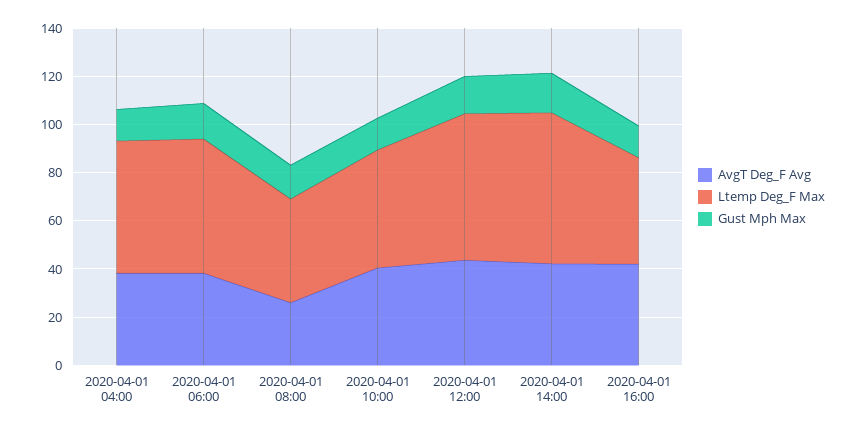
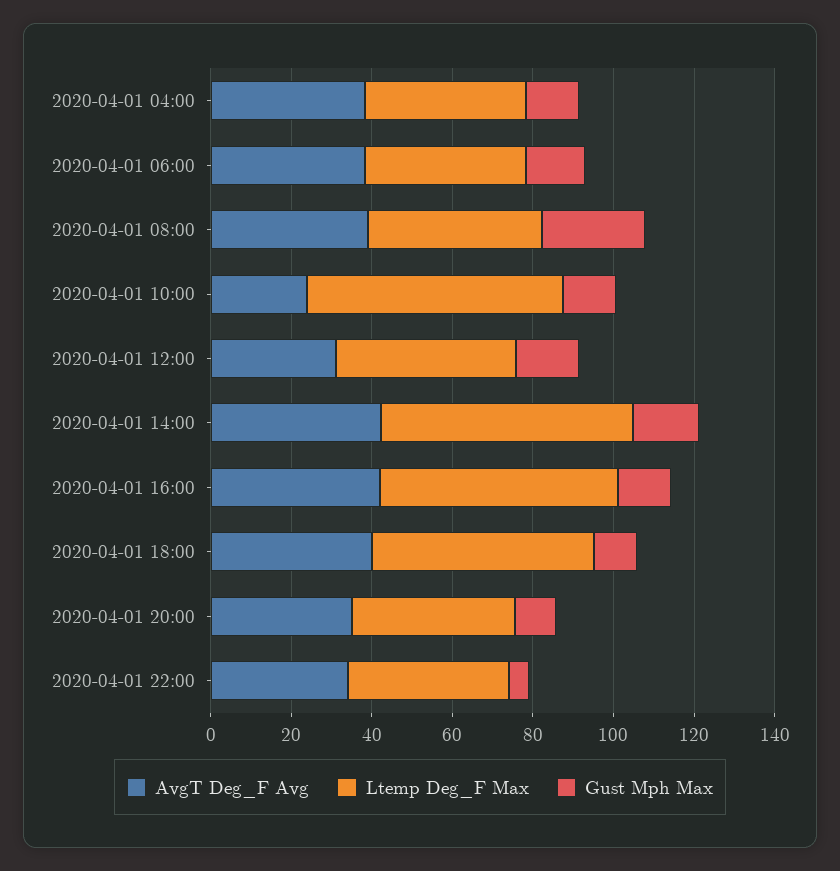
Ltemp Deg_F Max, 2020-04-01 04:00: 55 -> 40
Ltemp Deg_F Max, 2020-04-01 06:00: 55 -> 40
AvgT Deg_F Avg, 2020-04-01 08:00: 25 -> 40
Gust Mph Max, 2020-04-01 08:00: 15 -> 25
AvgT Deg_F Avg, 2020-04-01 10:00: 40 -> 25
Ltemp Deg_F Max, 2020-04-01 10:00: 50 -> 65
AvgT Deg_F Avg, 2020-04-01 12:00: 45 -> 30
Ltemp Deg_F Max, 2020-04-01 12:00: 60 -> 45
Ltemp Deg_F Max, 2020-04-01 16:00: 45 -> 60
AvgT Deg_F Avg, 2020-04-01 18:00: none -> 40
Ltemp Deg_F Max, 2020-04-01 18:00: none -> 55
Gust Mph Max, 2020-04-01 18:00: none -> 10
AvgT Deg_F Avg, 2020-04-01 20:00: none -> 35
Ltemp Deg_F Max, 2020-04-01 20:00: none -> 40
Gust Mph Max, 2020-04-01 20:00: none -> 10
AvgT Deg_F Avg, 2020-04-01 22:00: none -> 35
Ltemp Deg_F Max, 2020-04-01 22:00: none -> 40
Gust Mph Max, 2020-04-01 22:00: none -> 5

